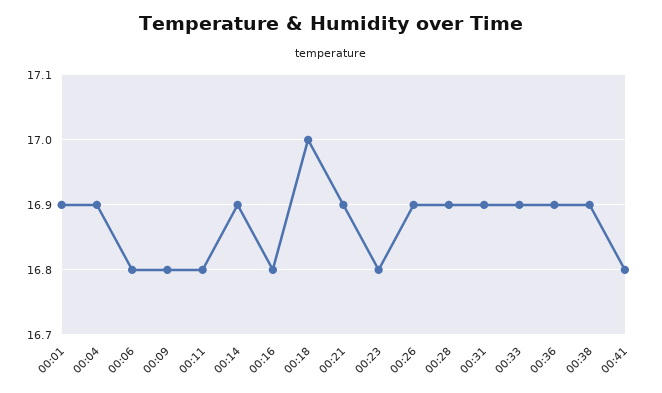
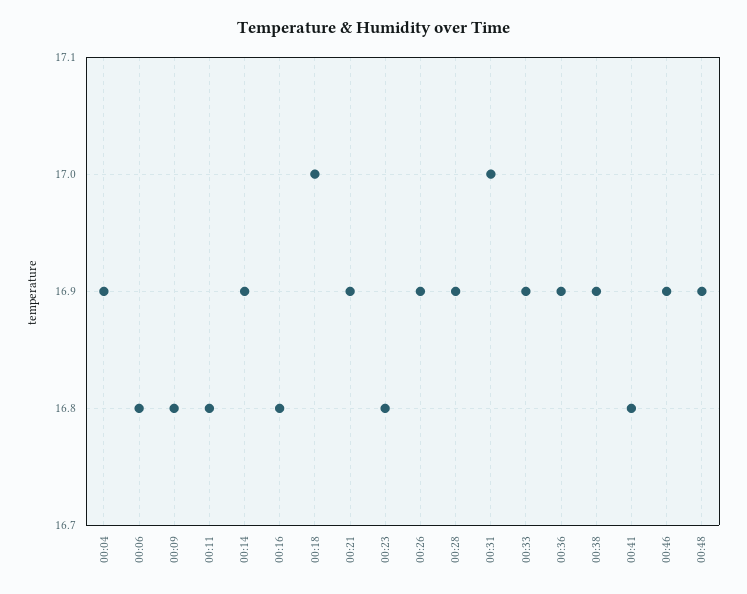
00:01: 16.9 -> none
00:31: 16.9 -> 17
00:46: none -> 16.9
00:48: none -> 16.9

